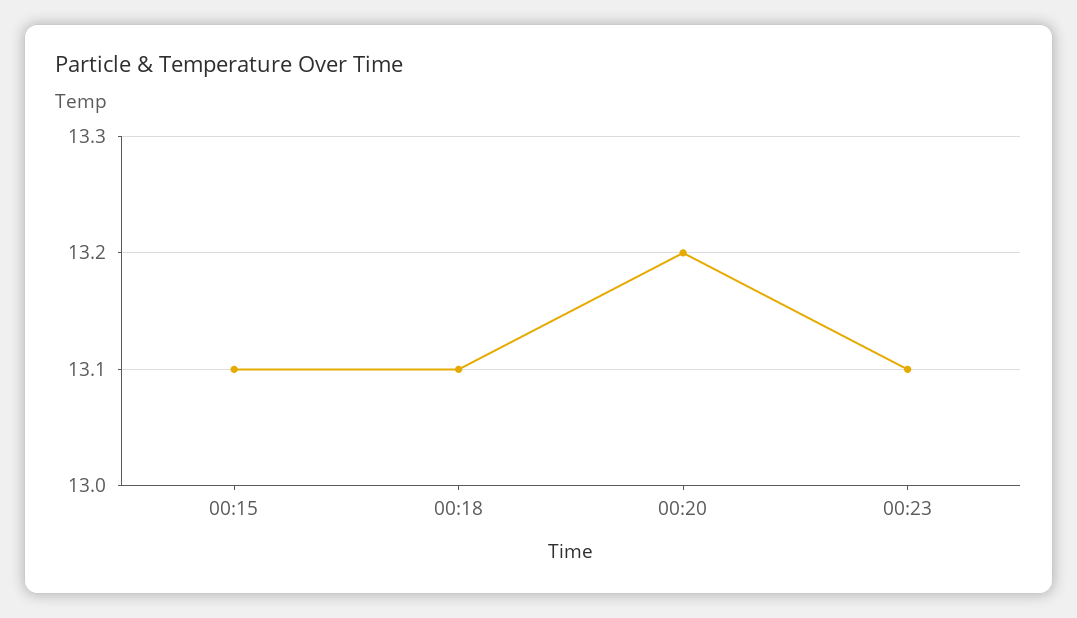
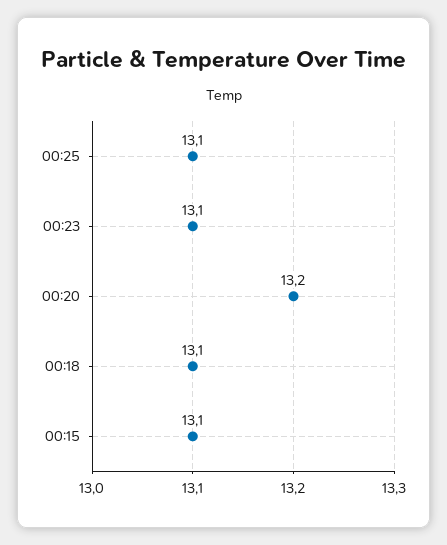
00:25: none -> 13.1

